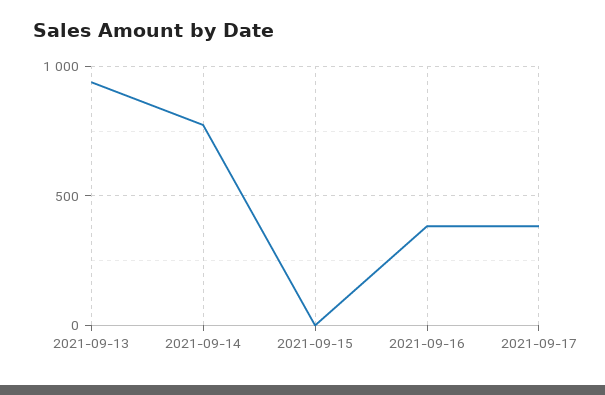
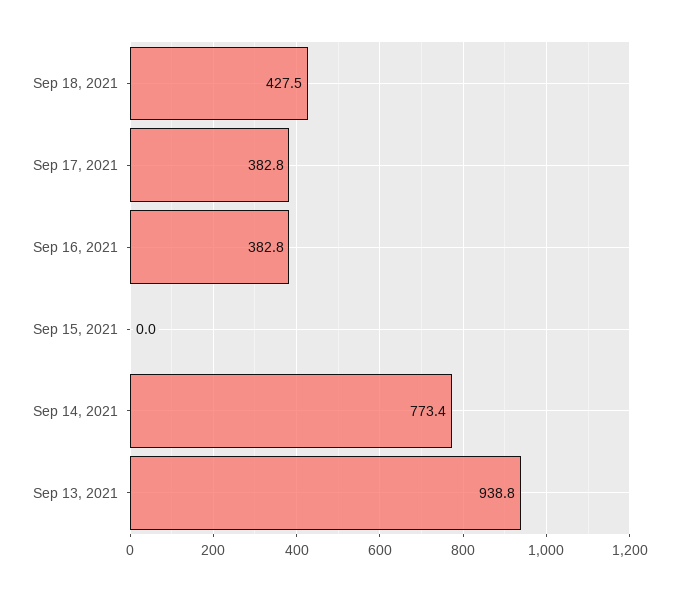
Sep 18, 2021: none -> 427.5

